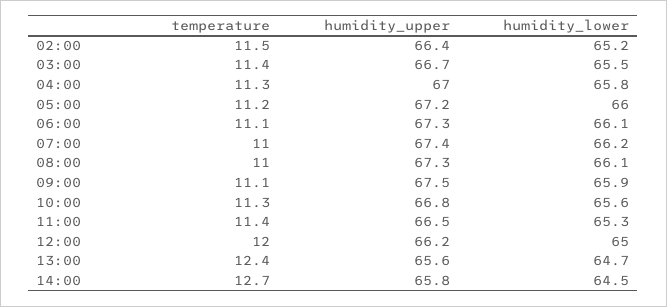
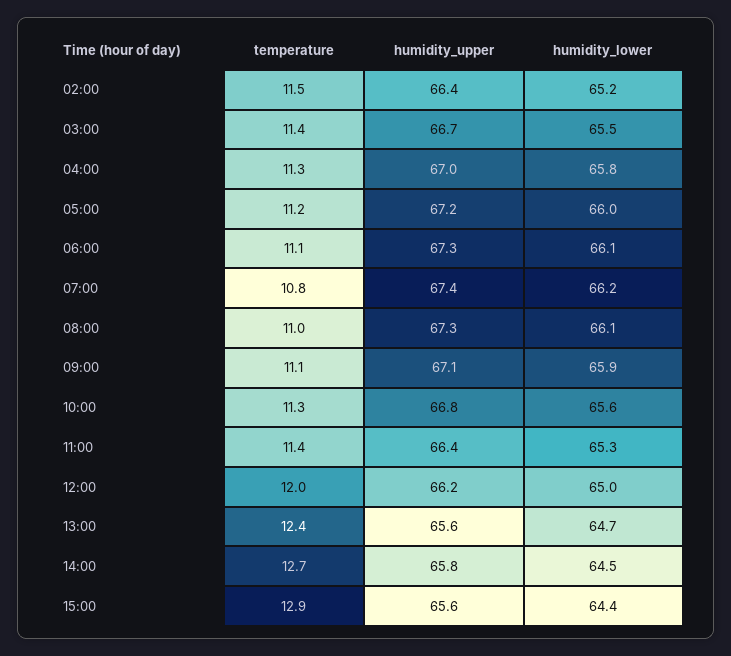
temperature, 07:00: 11 -> 10.8
humidity_upper, 09:00: 67.5 -> 67.1
humidity_upper, 11:00: 66.5 -> 66.4
temperature, 15:00: none -> 12.9
humidity_upper, 15:00: none -> 65.6
humidity_lower, 15:00: none -> 64.4

